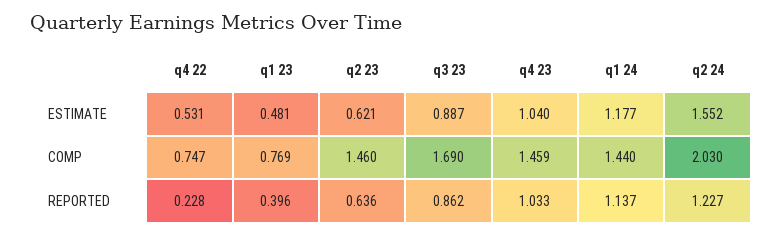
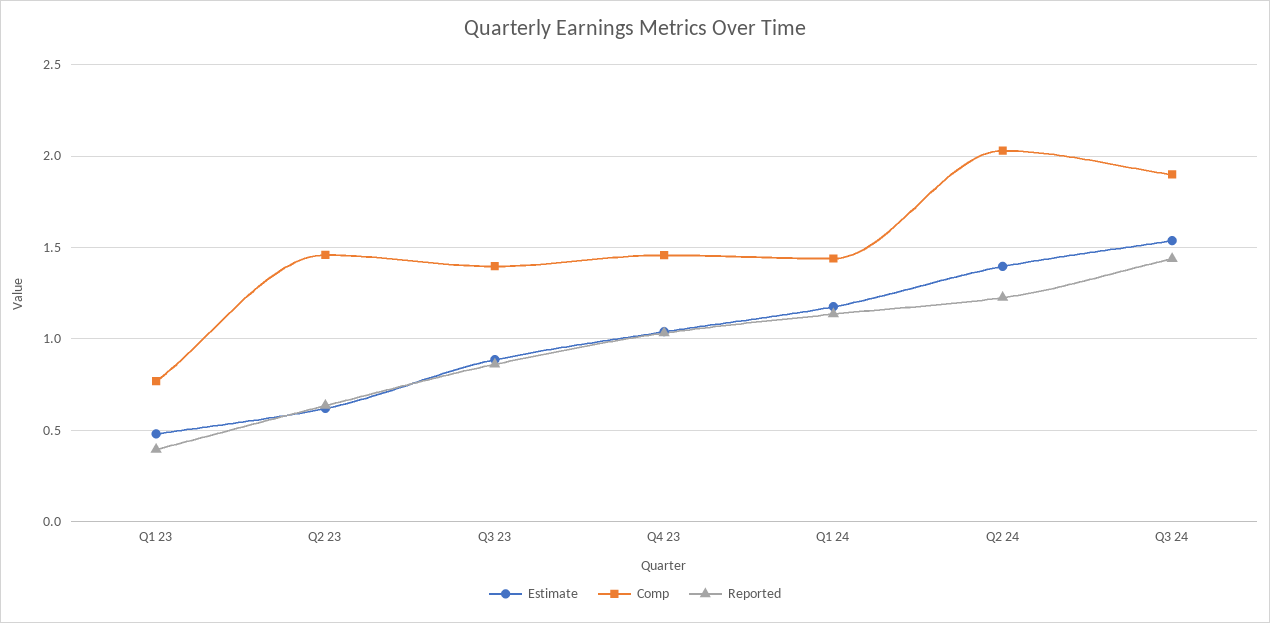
ESTIMATE, q4 22: 0.531 -> none
ESTIMATE, q2 24: 1.552 -> 1.4
COMP, q4 22: 0.747 -> none
COMP, q3 23: 1.69 -> 1.4
REPORTED, q4 22: 0.228 -> none
ESTIMATE, Q3 24: none -> 1.55
COMP, Q3 24: none -> 1.9
REPORTED, Q3 24: none -> 1.45

